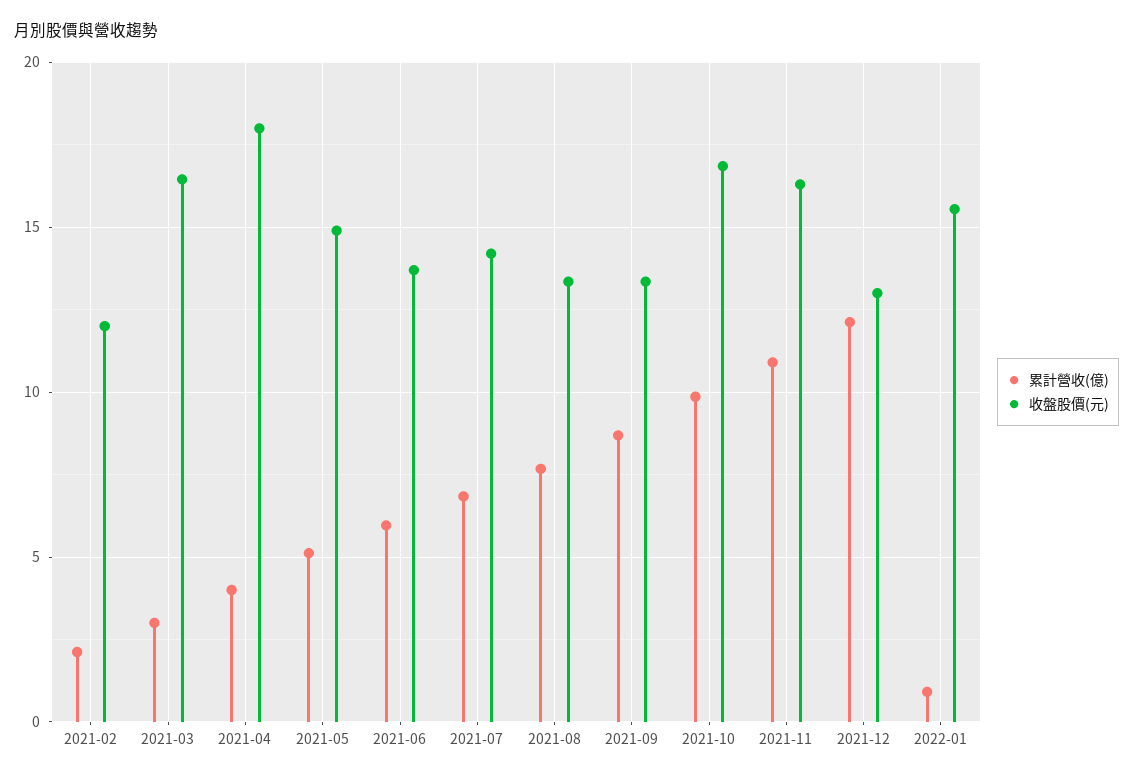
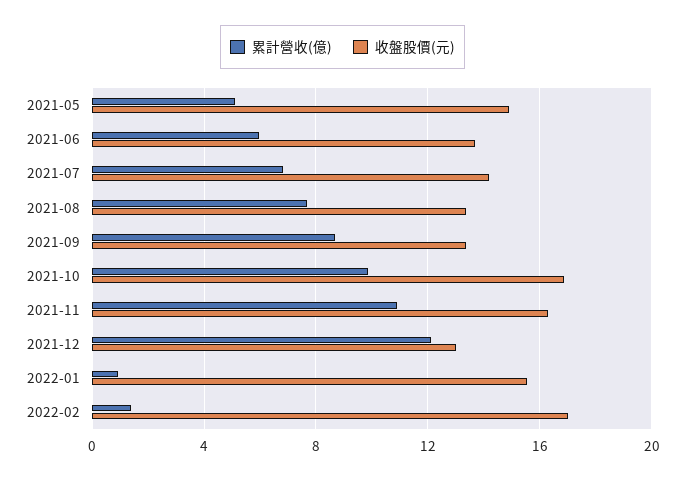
累計營收(億), 2021-02: 2 -> none
收盤股價(元), 2021-02: 12 -> none
累計營收(億), 2021-03: 3 -> none
收盤股價(元), 2021-03: 16.5 -> none
累計營收(億), 2021-04: 4 -> none
收盤股價(元), 2021-04: 18 -> none
累計營收(億), 2022-02: none -> 1.5
收盤股價(元), 2022-02: none -> 17

